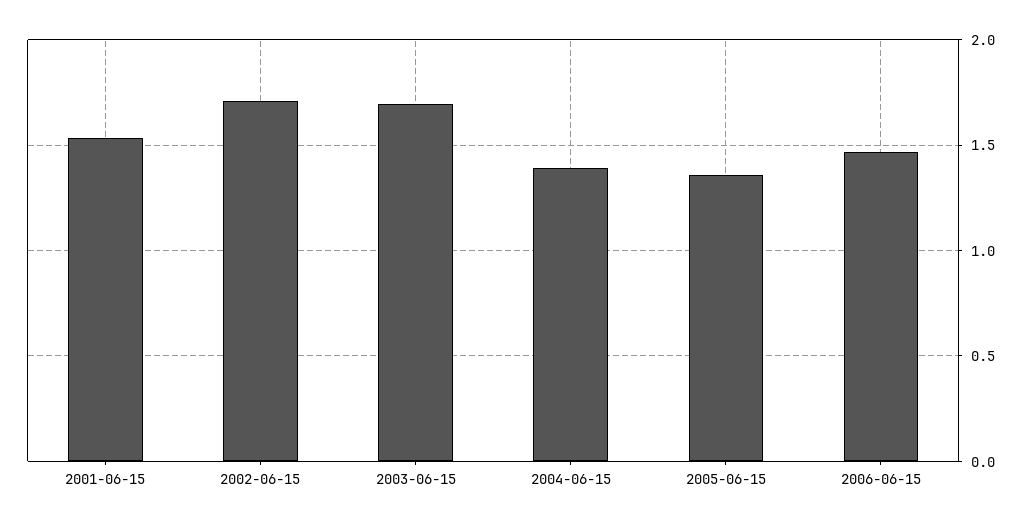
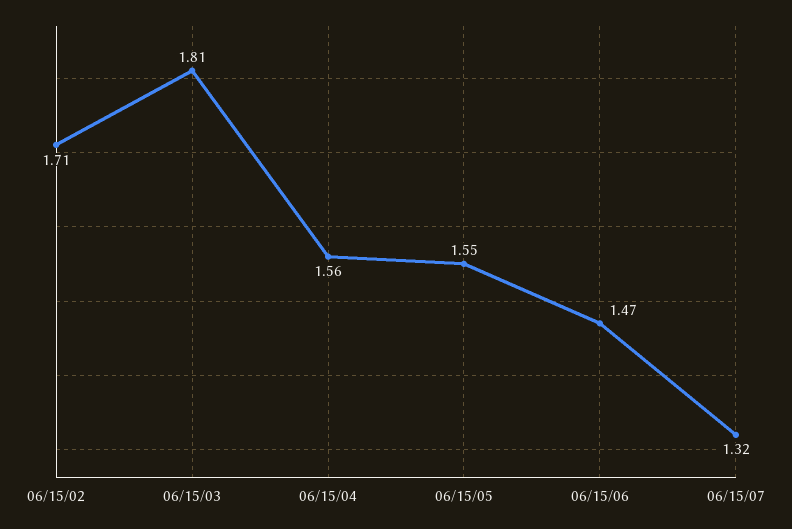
2001-06-15: 1.55 -> none
2003-06-15: 1.7 -> 1.81
2004-06-15: 1.4 -> 1.56
2005-06-15: 1.35 -> 1.55
06/15/07: none -> 1.32

